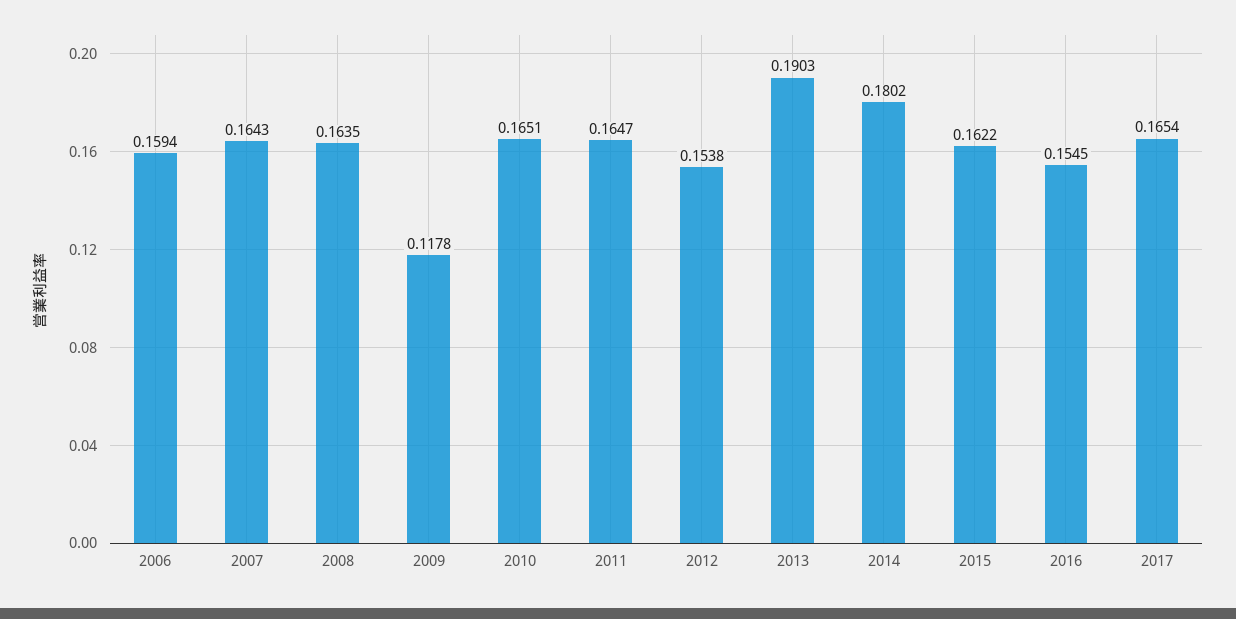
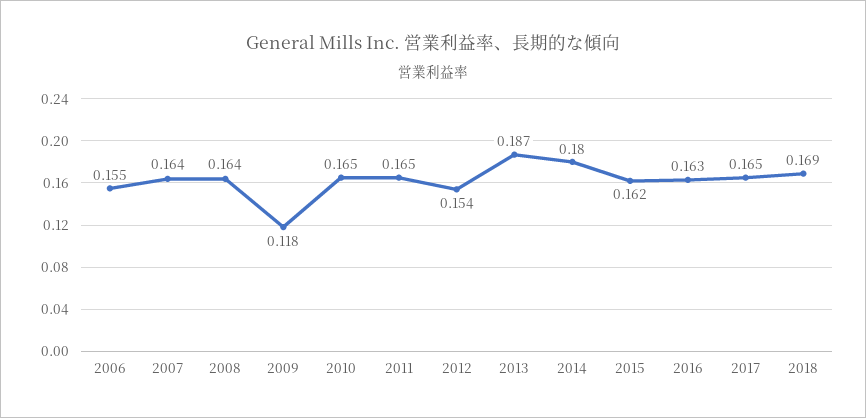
2006: 0.1594 -> 0.155
2013: 0.1903 -> 0.187
2016: 0.1545 -> 0.163
2018: none -> 0.169

